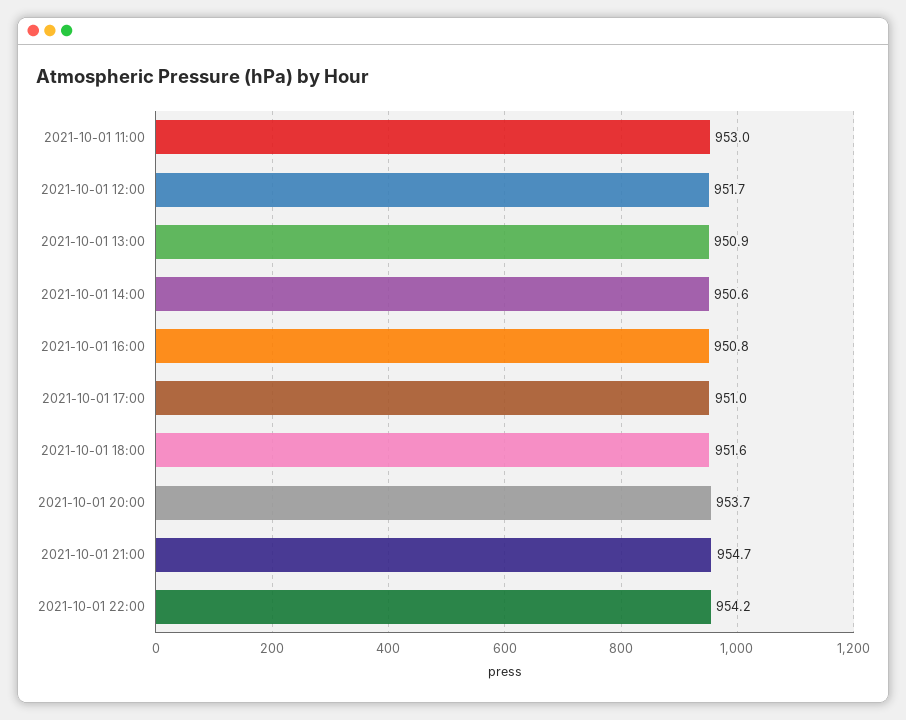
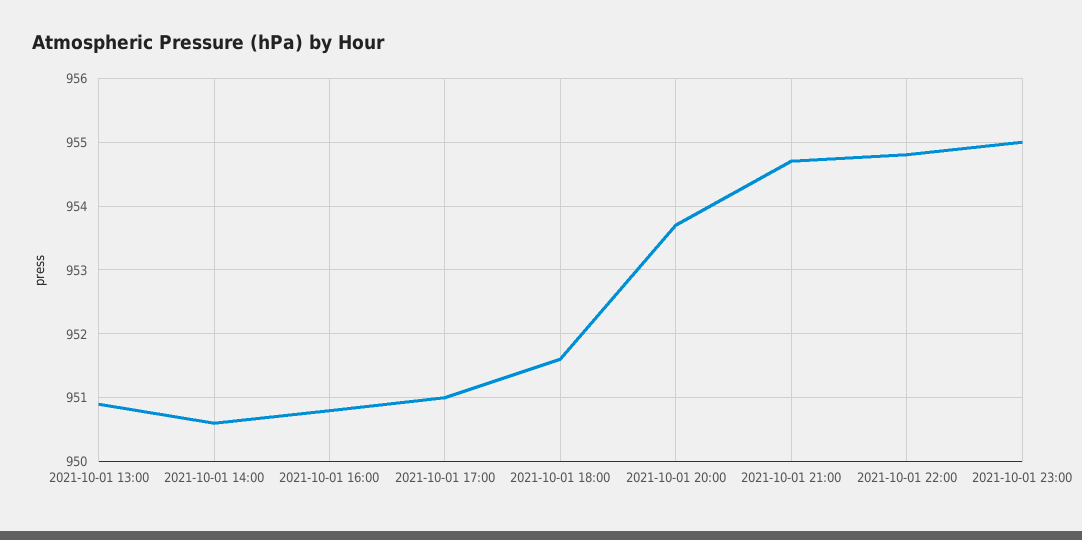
2021-10-01 11:00: 953 -> none
2021-10-01 12:00: 951.7 -> none
2021-10-01 22:00: 954.2 -> 954.8
2021-10-01 23:00: none -> 955

